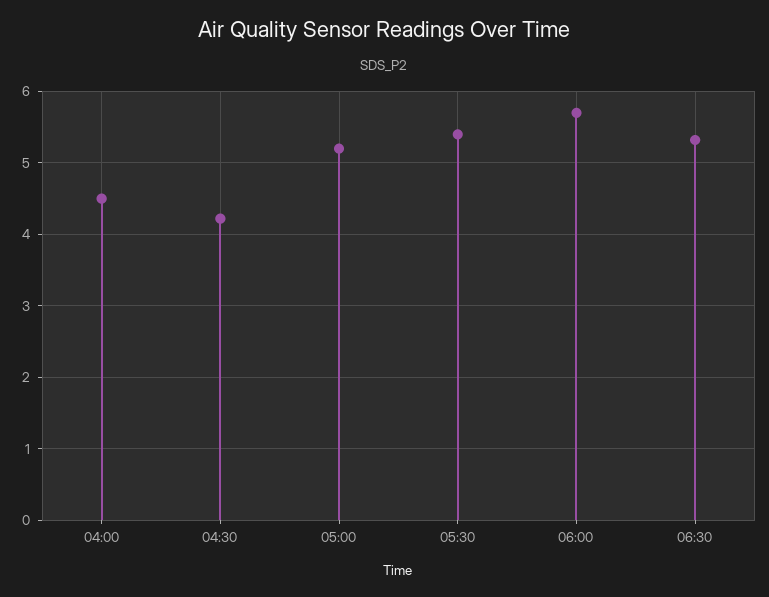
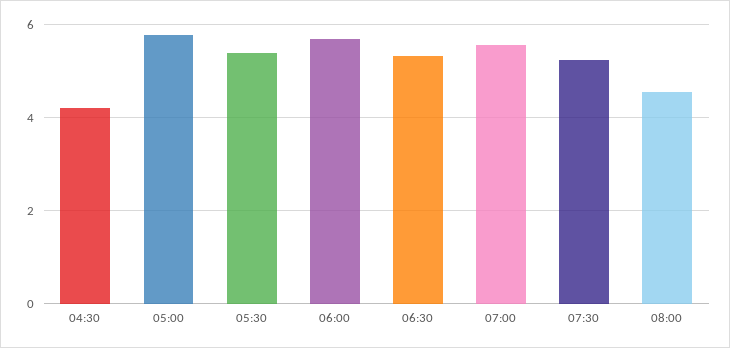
04:00: 4.5 -> none
05:00: 5.2 -> 5.8
07:00: none -> 5.6
07:30: none -> 5.2
08:00: none -> 4.6

